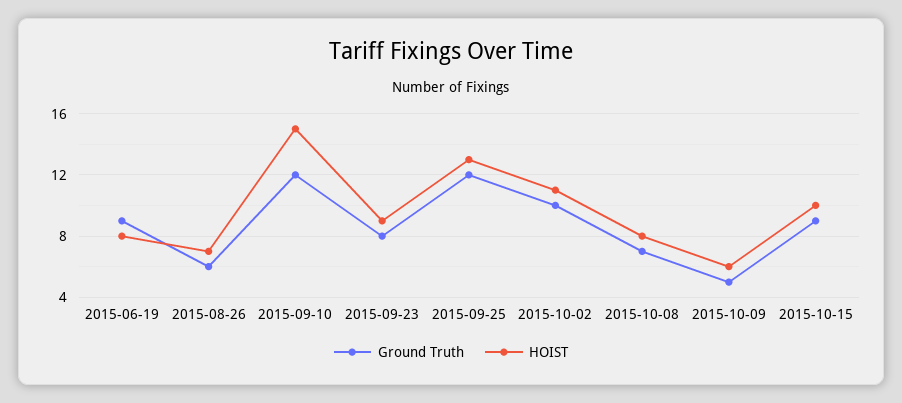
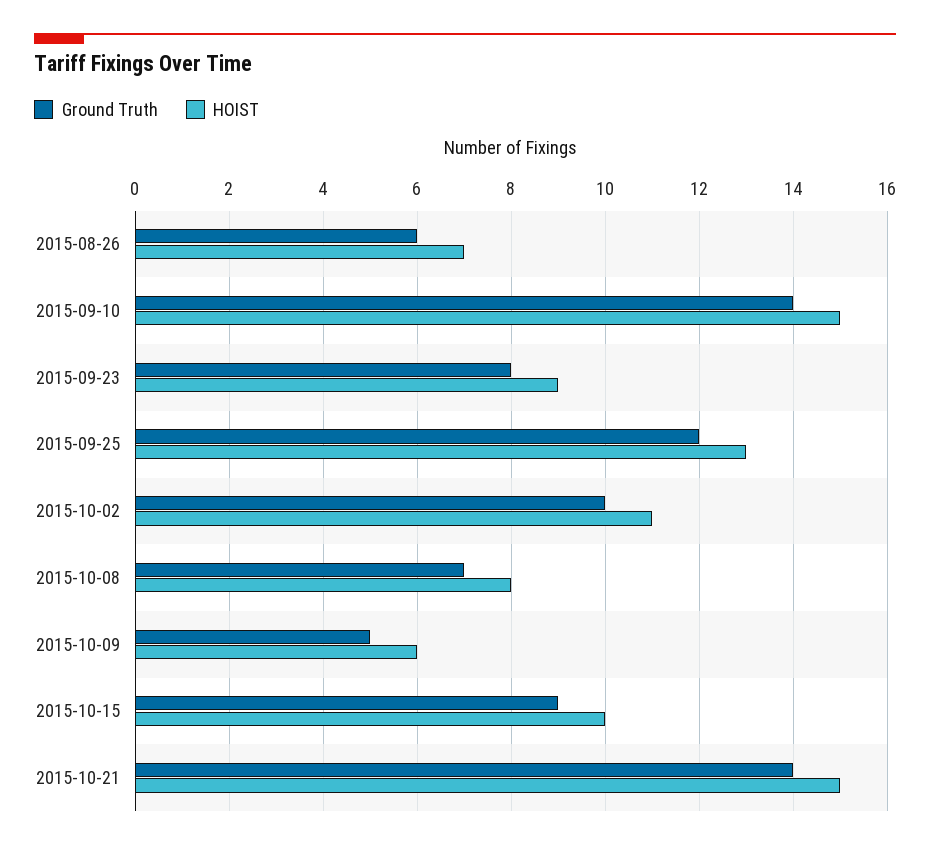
Ground Truth, 2015-06-19: 9 -> none
HOIST, 2015-06-19: 8 -> none
Ground Truth, 2015-09-10: 12 -> 14
Ground Truth, 2015-10-21: none -> 14
HOIST, 2015-10-21: none -> 15

